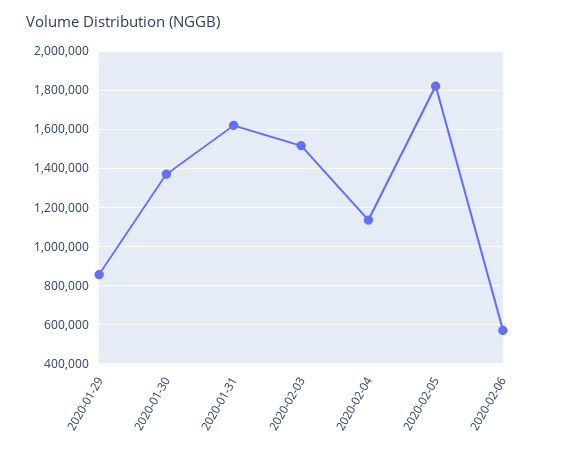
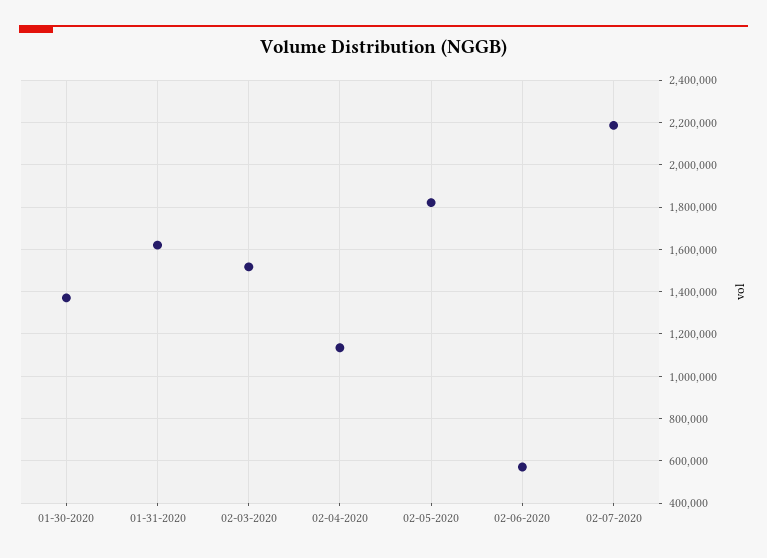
2020-01-29: 850000 -> none
02-07-2020: none -> 2200000

